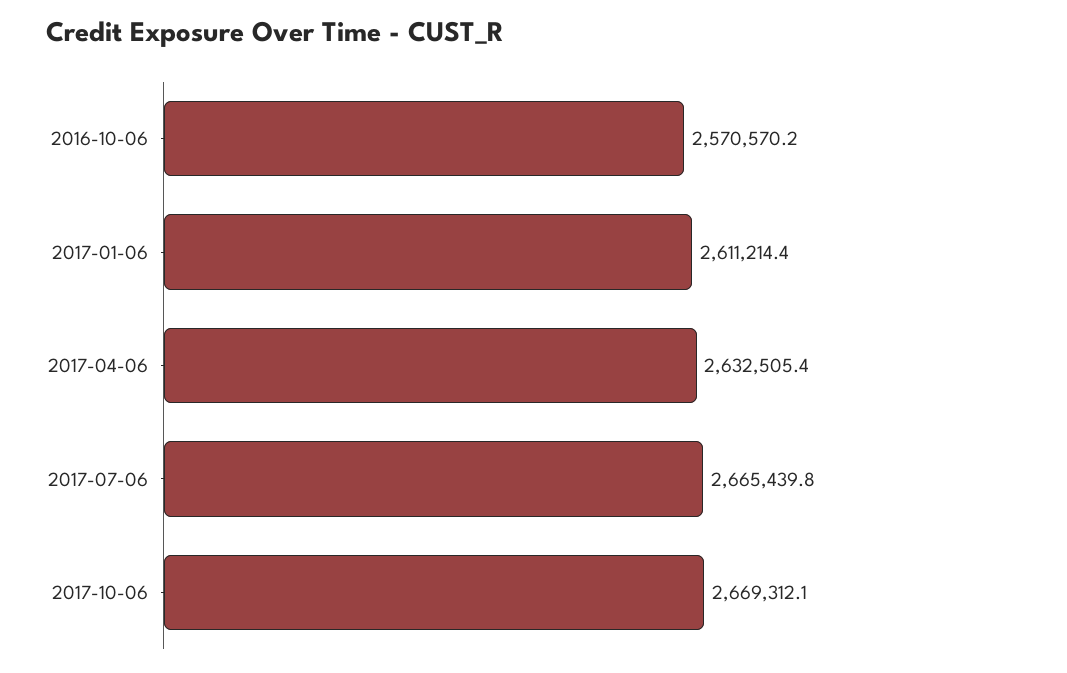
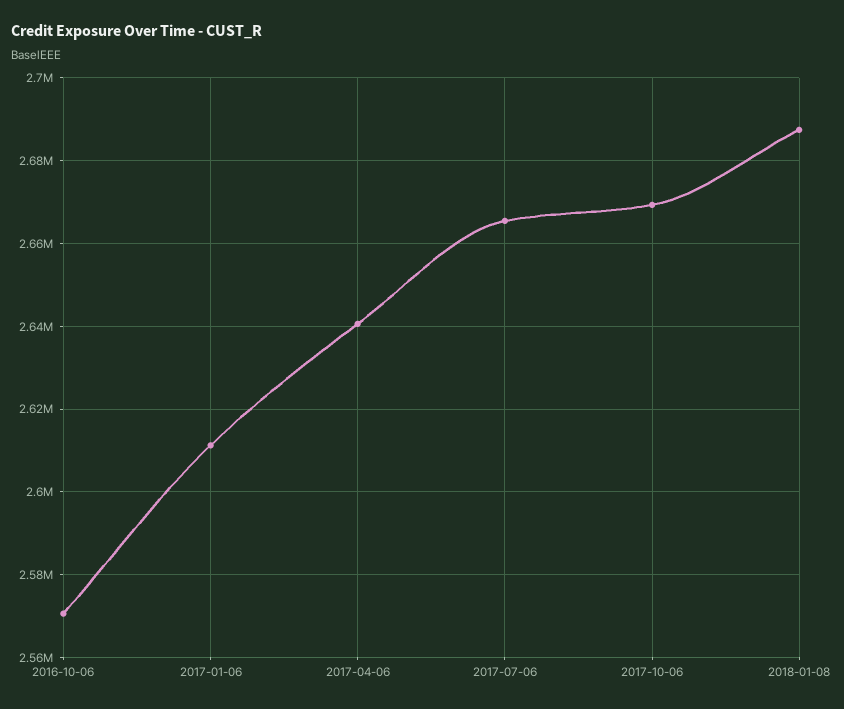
2017-04-06: 2632505.4 -> 2640000
2018-01-08: none -> 2688000

